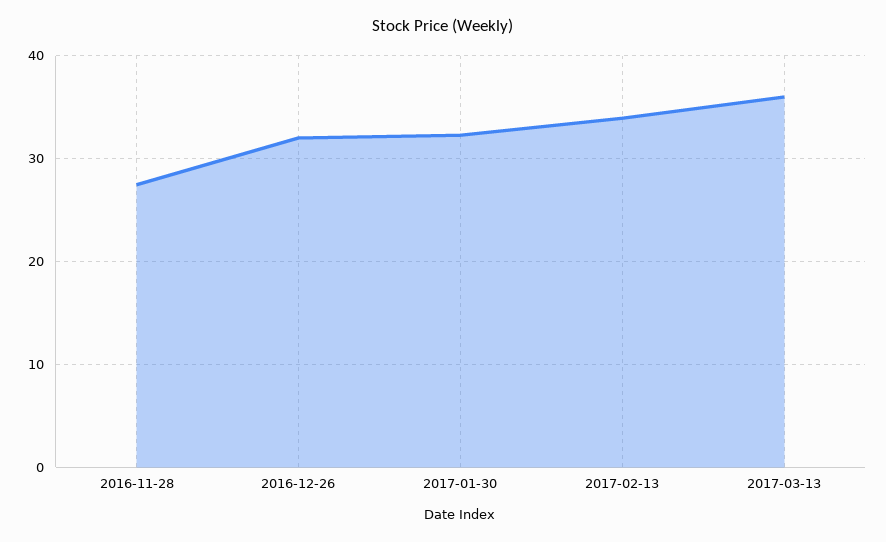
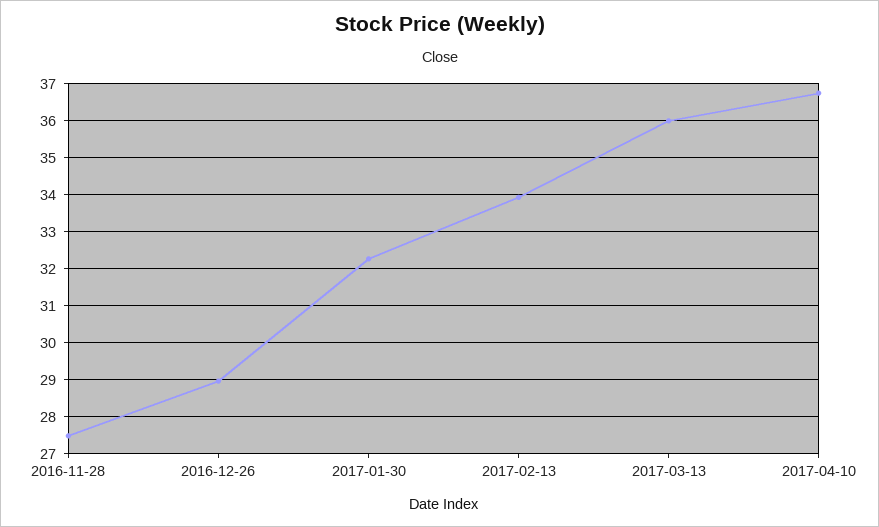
2016-12-26: 32 -> 29
2017-04-10: none -> 36.8

